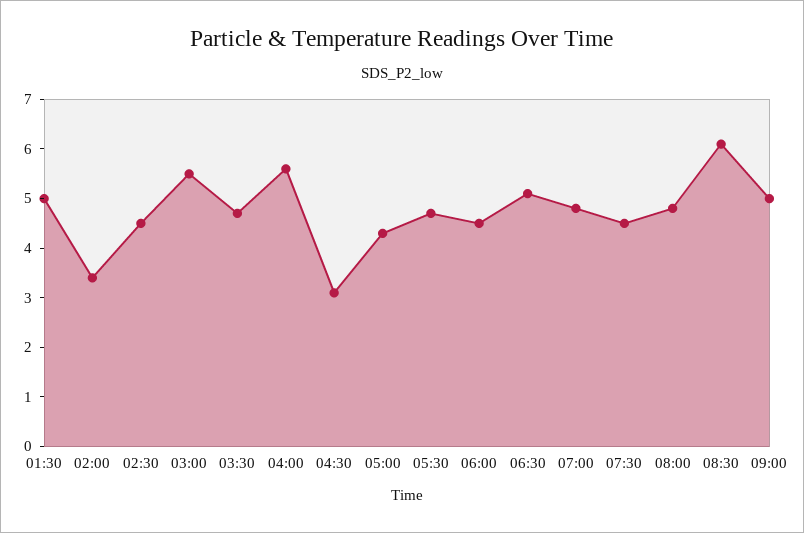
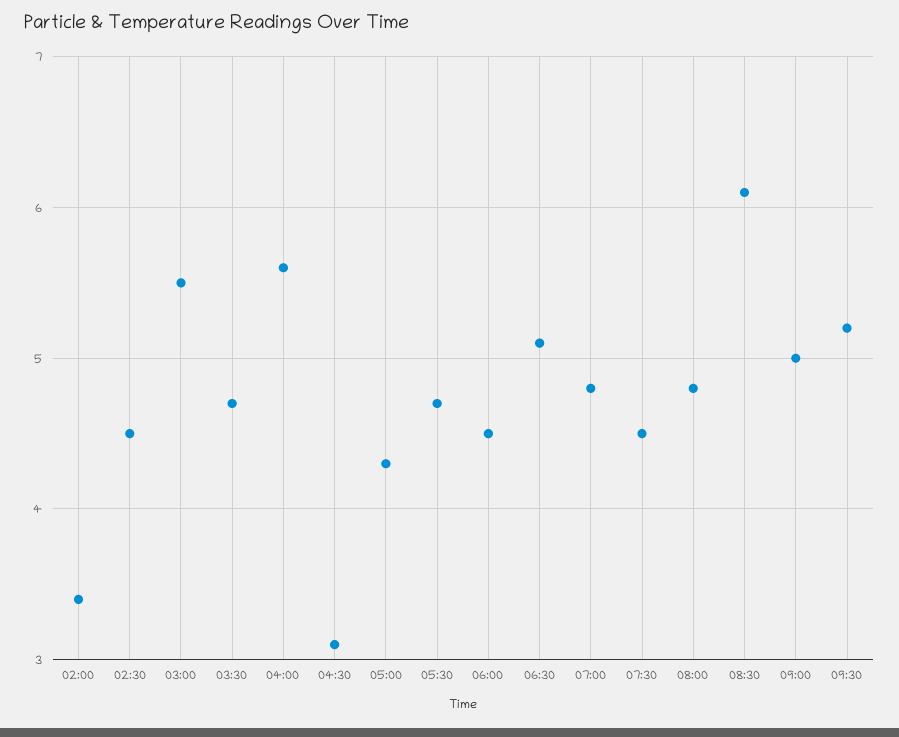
01:30: 5 -> none
09:30: none -> 5.2

